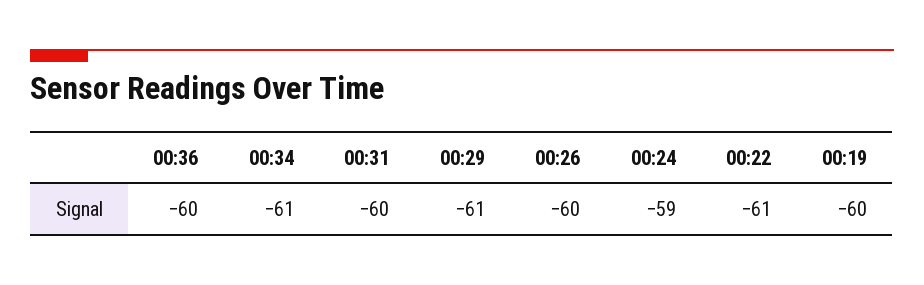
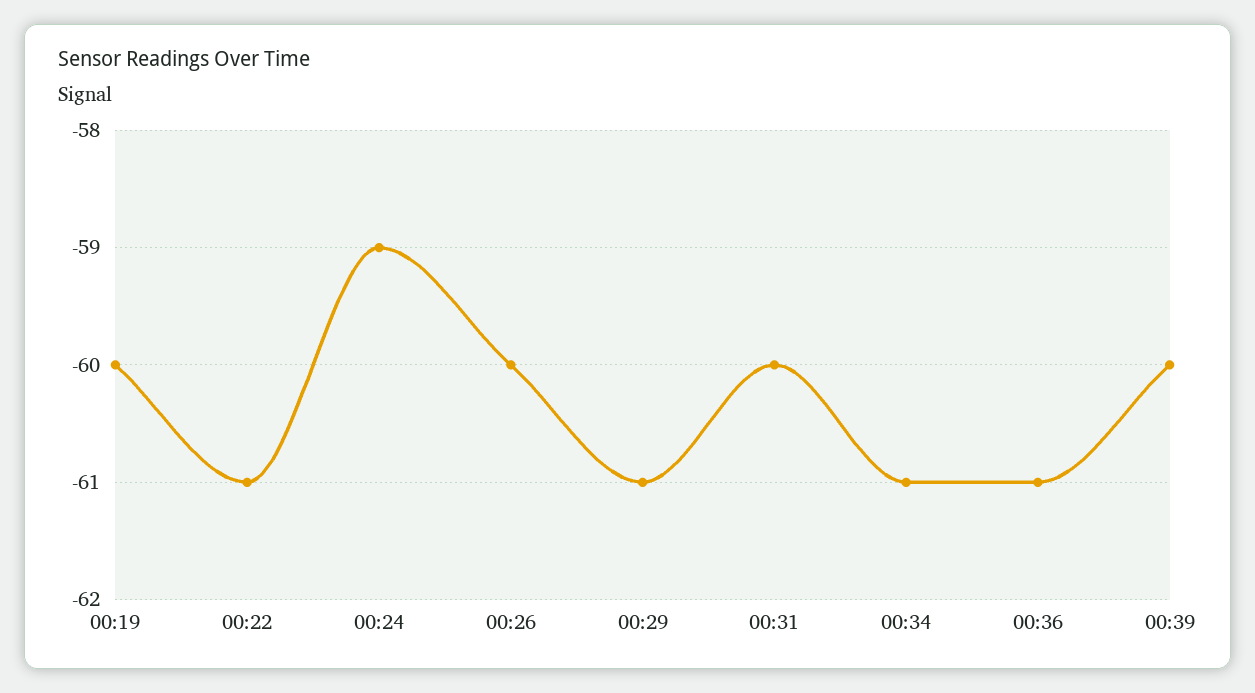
00:36: -60 -> -61
00:39: none -> -60

